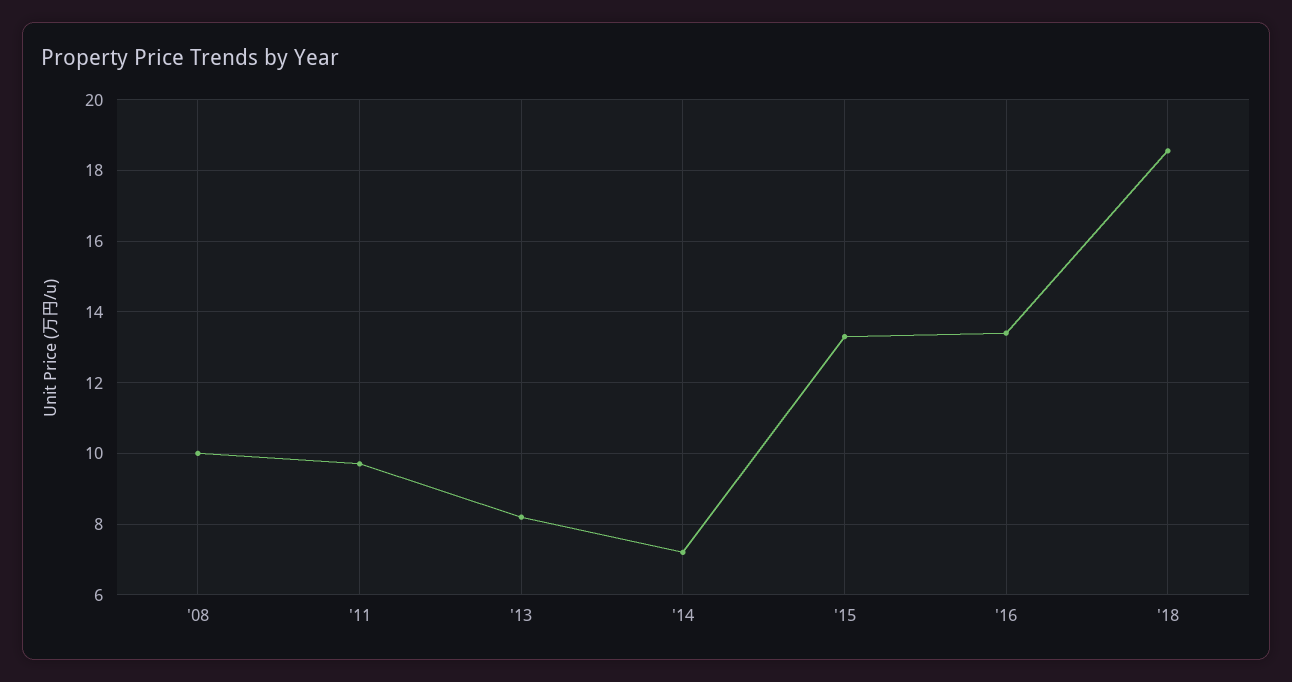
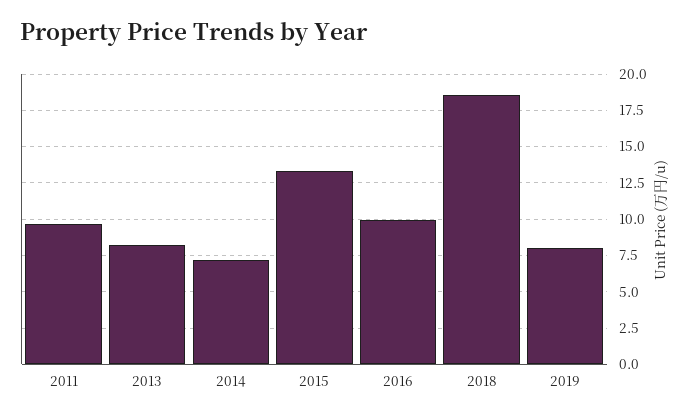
'08: 10 -> none
'16: 13.4 -> 10
2019: none -> 8

